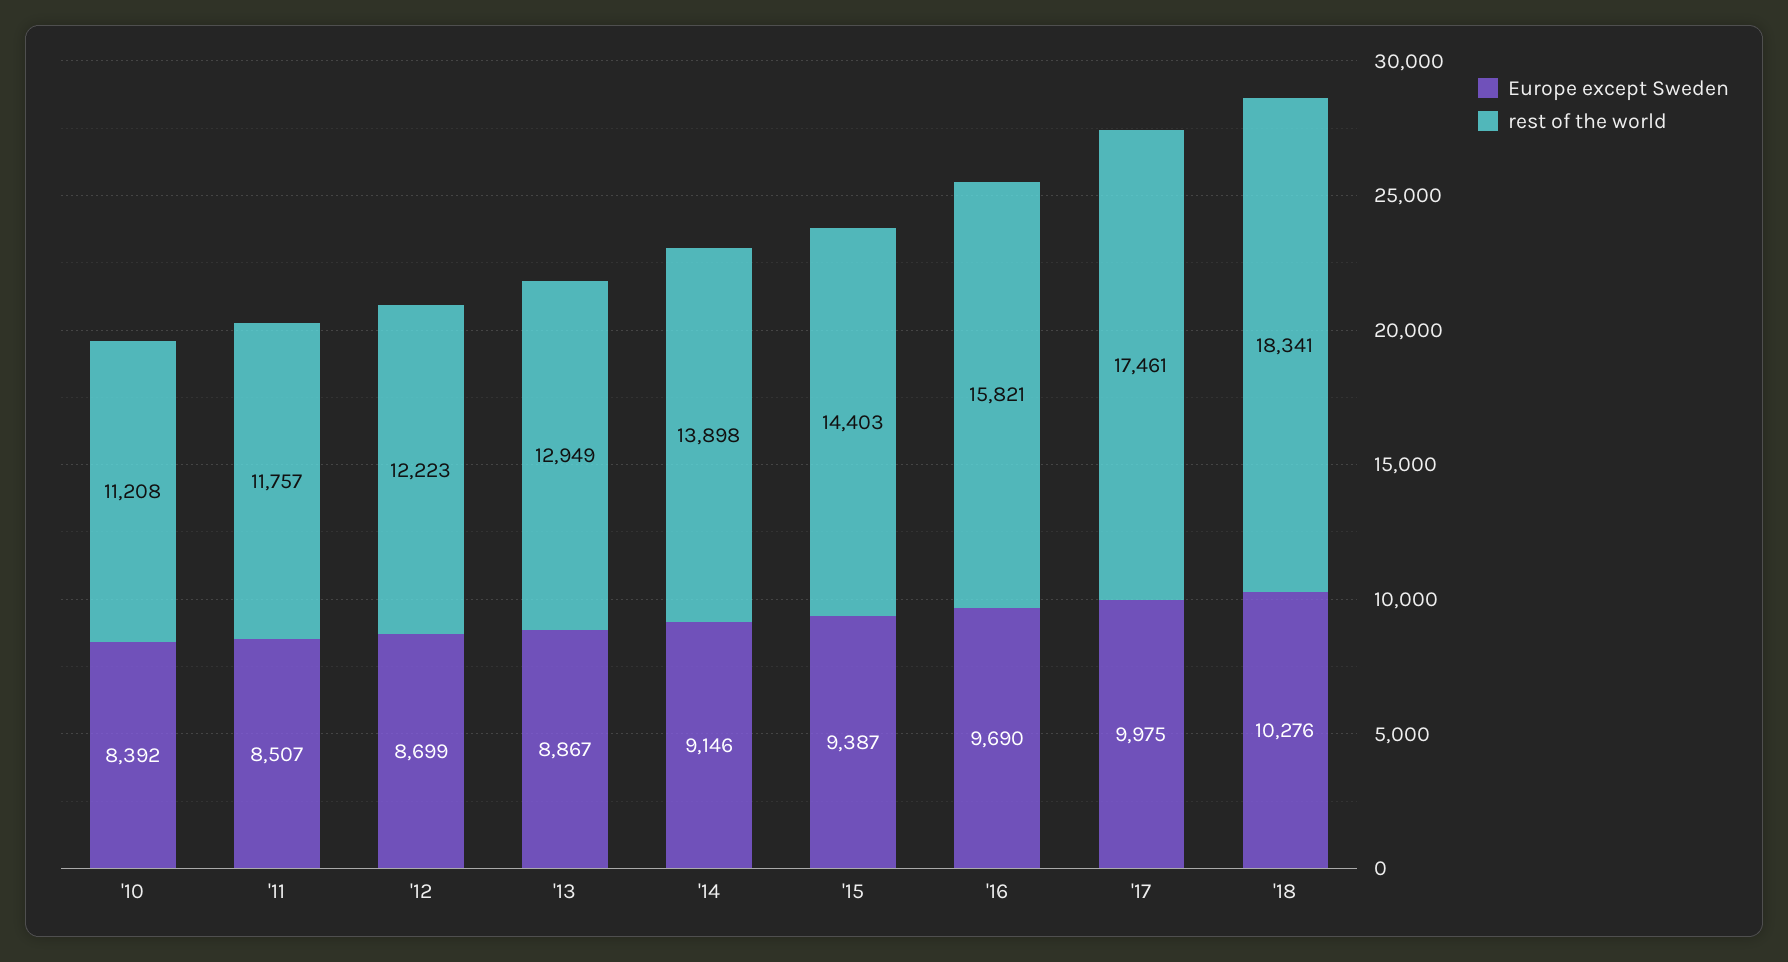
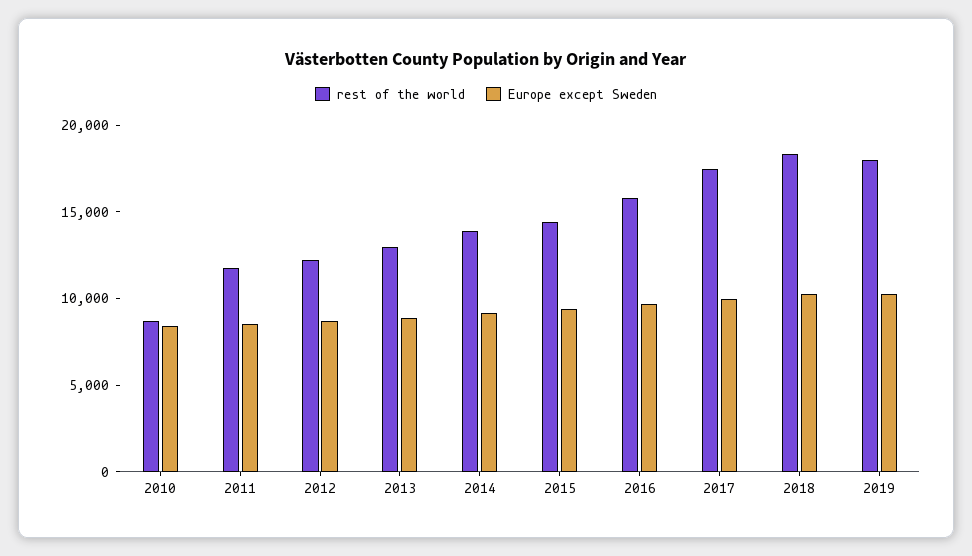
rest of the world, '10: 11208 -> 9000
rest of the world, 2019: none -> 18000
Europe except Sweden, 2019: none -> 10000

